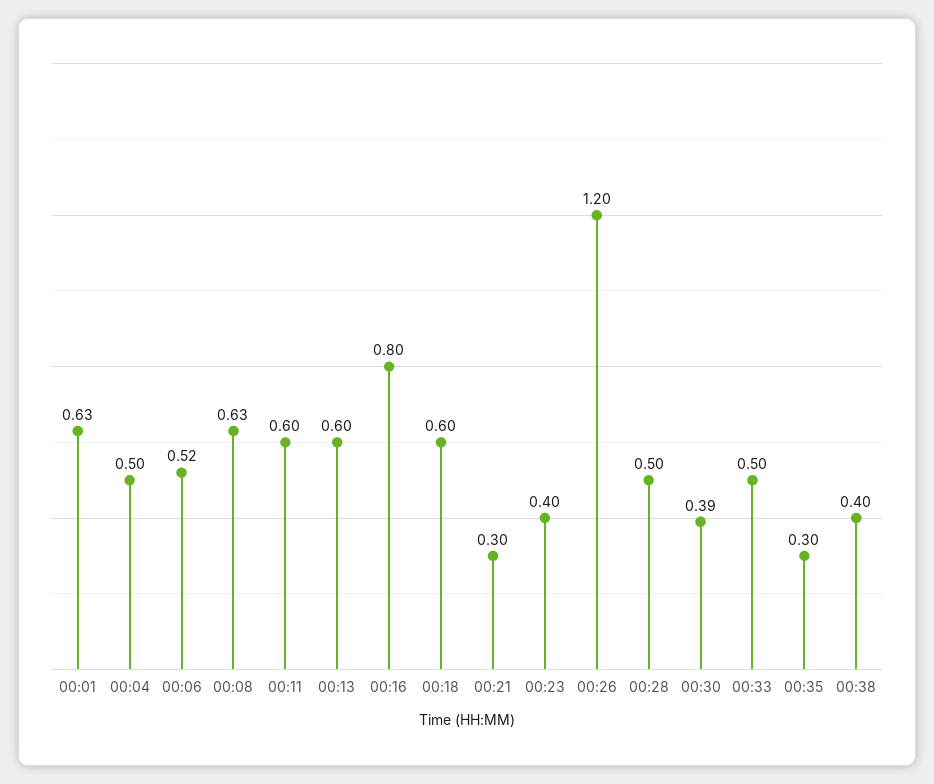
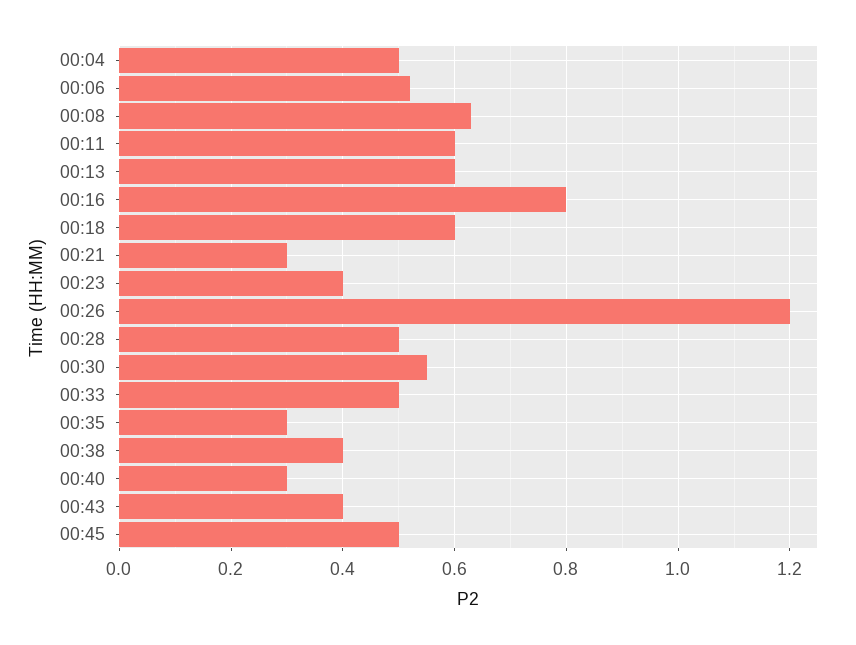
00:01: 0.63 -> none
00:30: 0.39 -> 0.55
00:40: none -> 0.3
00:43: none -> 0.4
00:45: none -> 0.5

